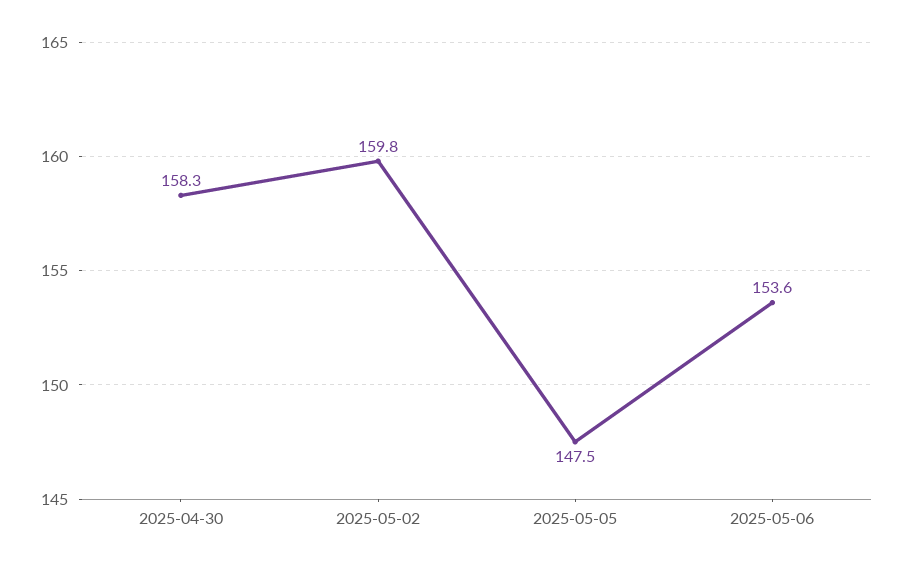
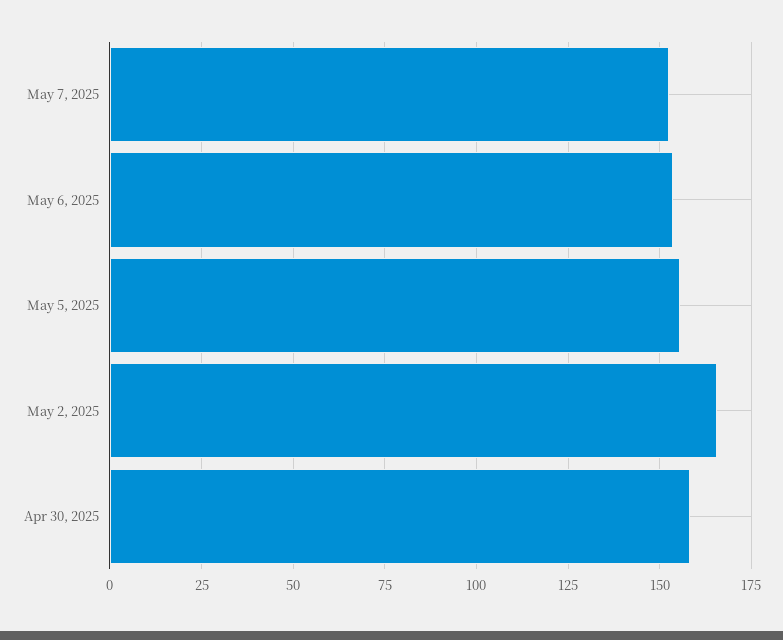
2025-05-02: 159.8 -> 165
2025-05-05: 147.5 -> 155
May 7, 2025: none -> 152.5

